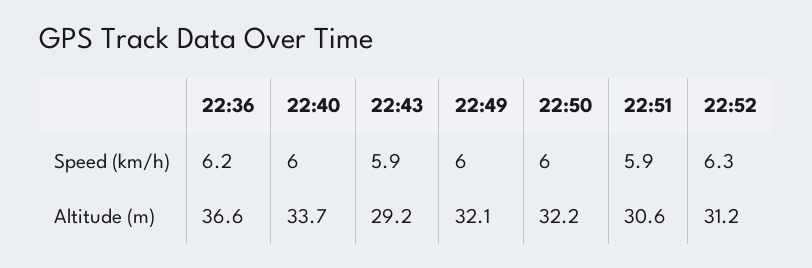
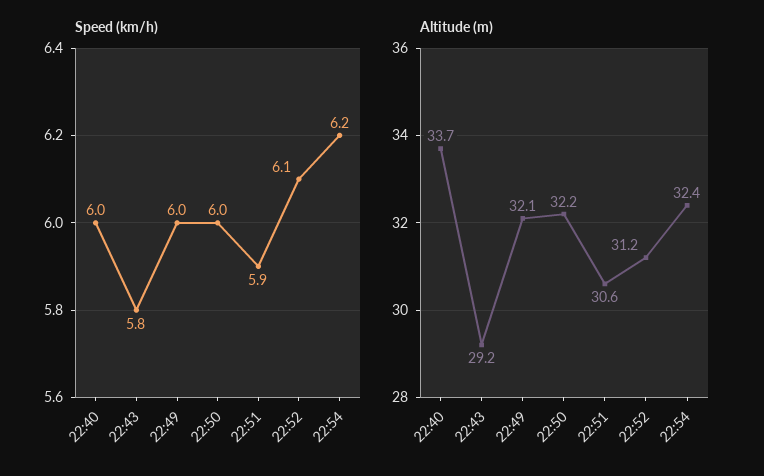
Speed (km/h), 22:36: 6.2 -> none
Speed (km/h), 22:43: 5.9 -> 5.8
Speed (km/h), 22:52: 6.3 -> 6.1
Altitude (m), 22:36: 36.6 -> none
Speed (km/h), 22:54: none -> 6.2
Altitude (m), 22:54: none -> 32.4

